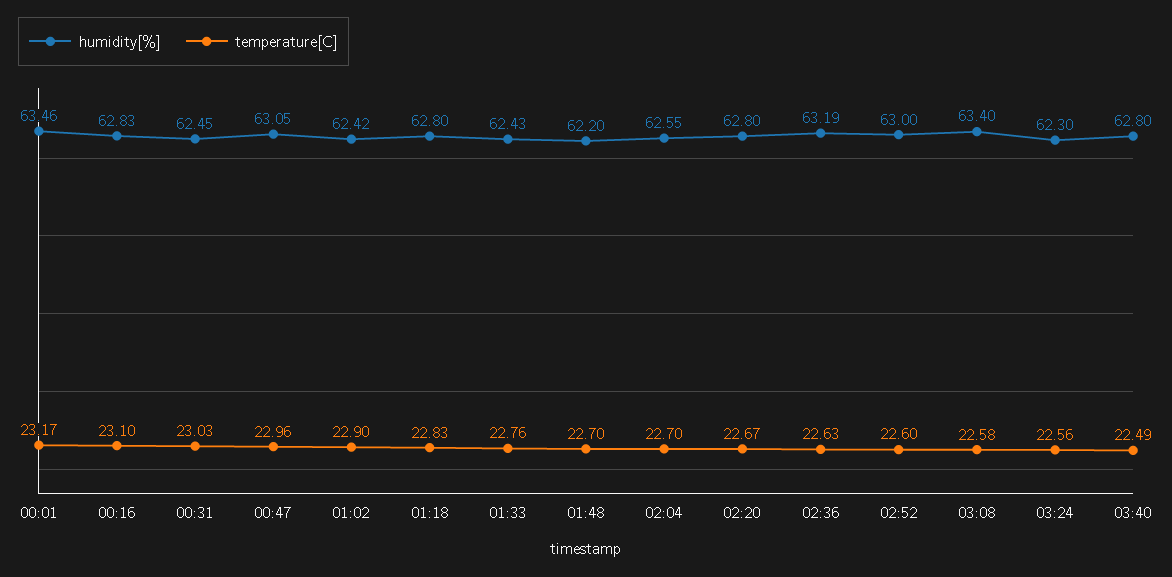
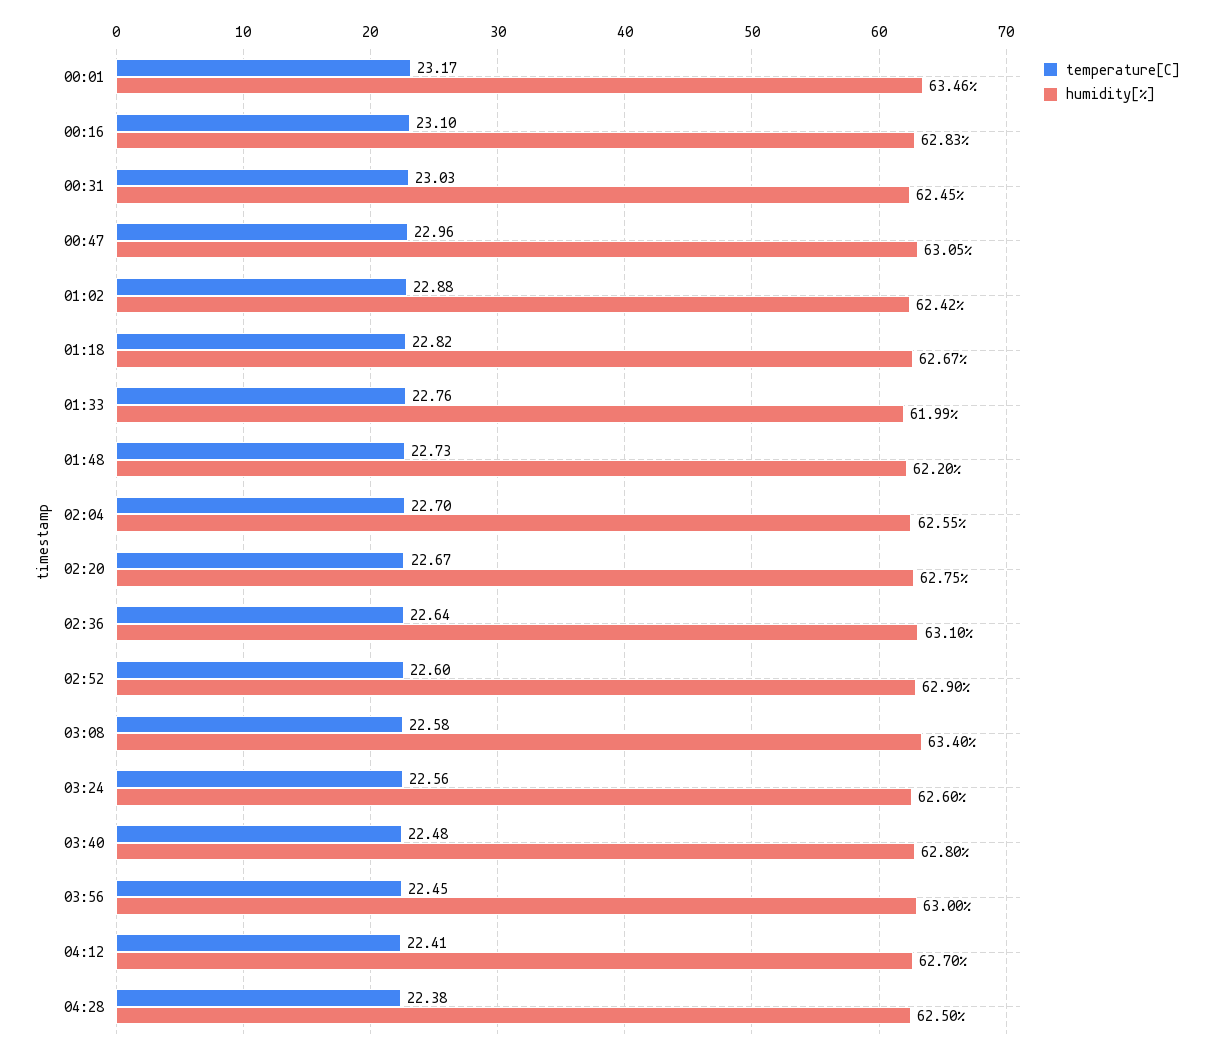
temperature[C], 01:02: 22.9 -> 22.88
humidity[%], 01:18: 62.8 -> 62.67
temperature[C], 01:18: 22.83 -> 22.82
humidity[%], 01:33: 62.43 -> 61.99
temperature[C], 01:48: 22.7 -> 22.73
humidity[%], 02:20: 62.8 -> 62.75
humidity[%], 02:36: 63.19 -> 63.1
temperature[C], 02:36: 22.63 -> 22.64
humidity[%], 02:52: 63 -> 62.9
humidity[%], 03:24: 62.3 -> 62.6
temperature[C], 03:40: 22.49 -> 22.48
temperature[C], 03:56: none -> 22.45
humidity[%], 03:56: none -> 63
temperature[C], 04:12: none -> 22.41
humidity[%], 04:12: none -> 62.7
temperature[C], 04:28: none -> 22.38
humidity[%], 04:28: none -> 62.5

